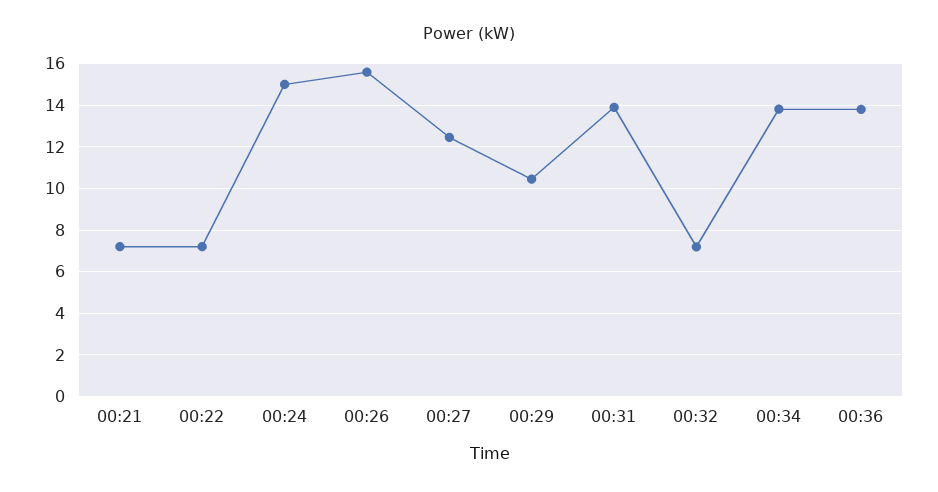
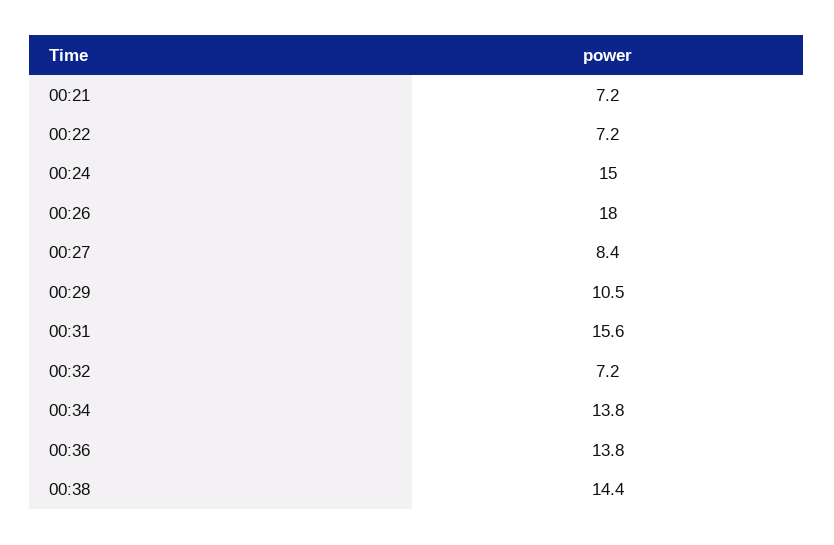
00:26: 15.5 -> 18
00:27: 12.5 -> 8.4
00:31: 14 -> 15.6
00:38: none -> 14.4

